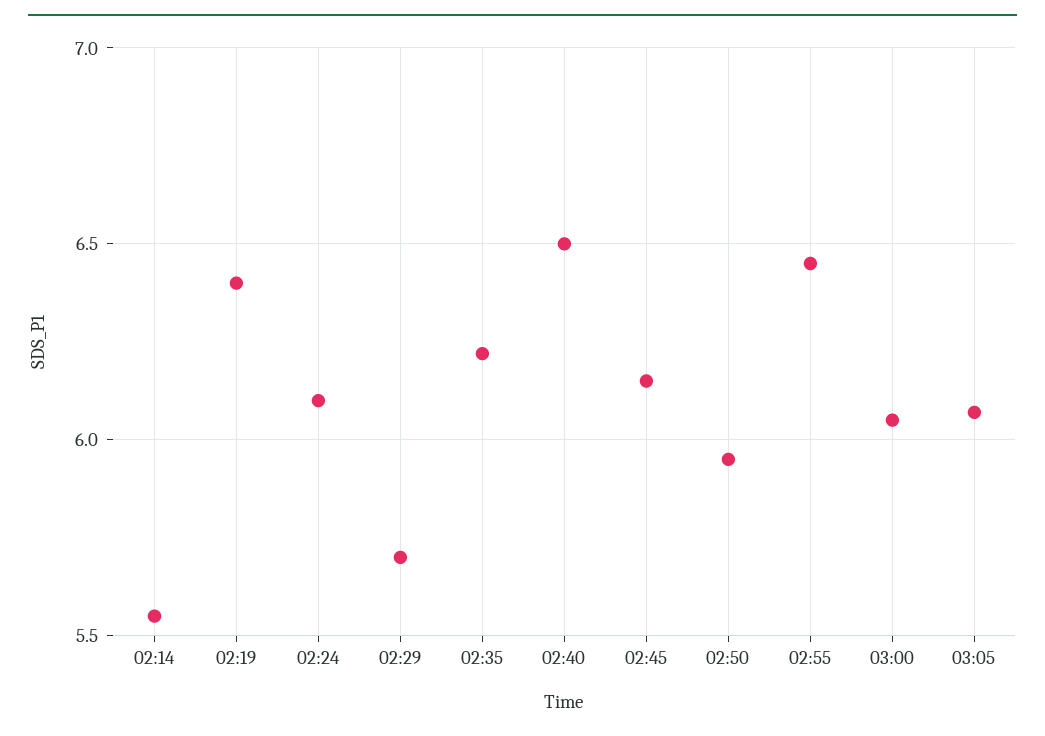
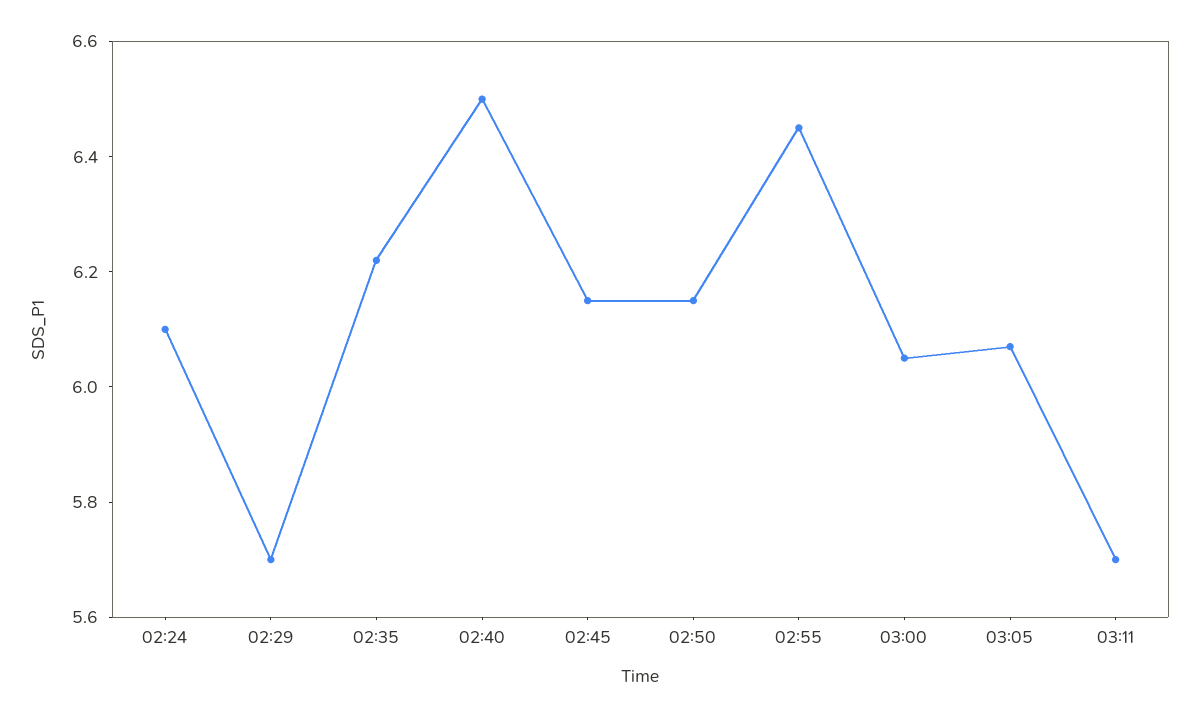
02:14: 5.55 -> none
02:19: 6.4 -> none
02:50: 5.95 -> 6.15
03:11: none -> 5.7

